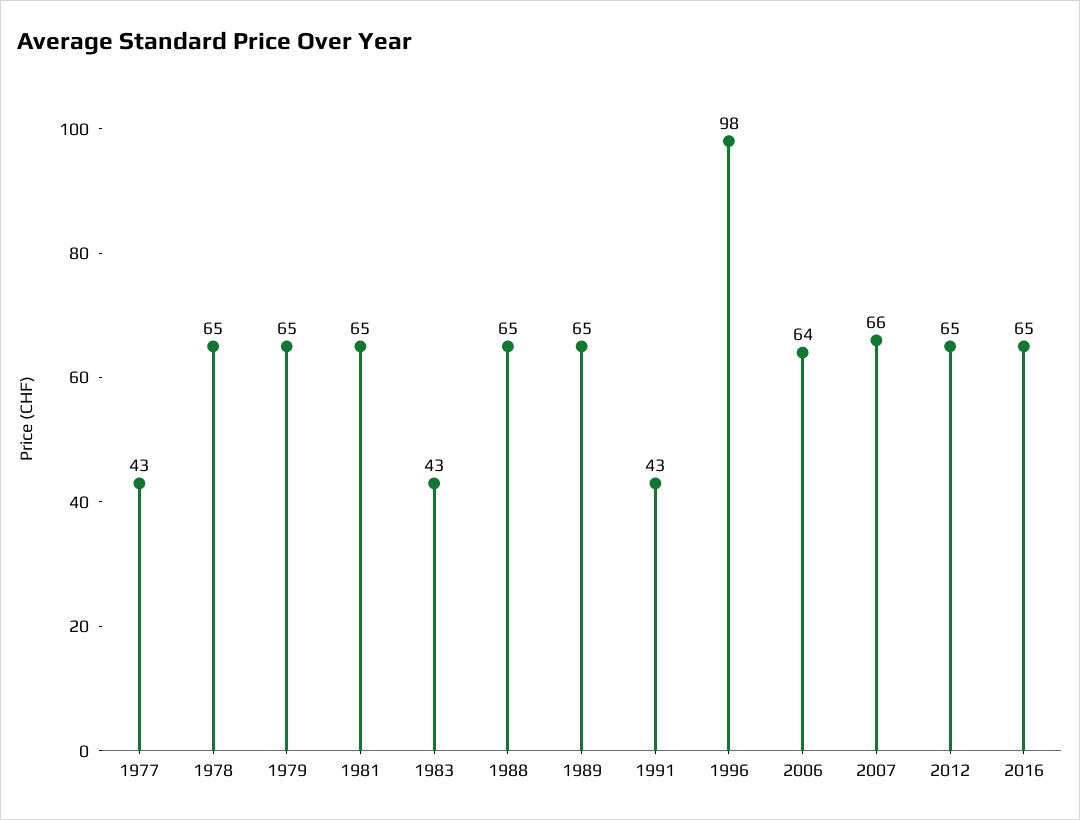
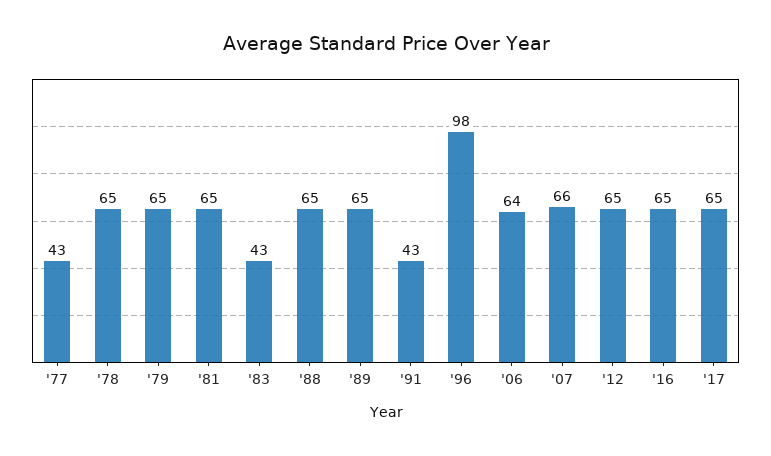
'17: none -> 65

